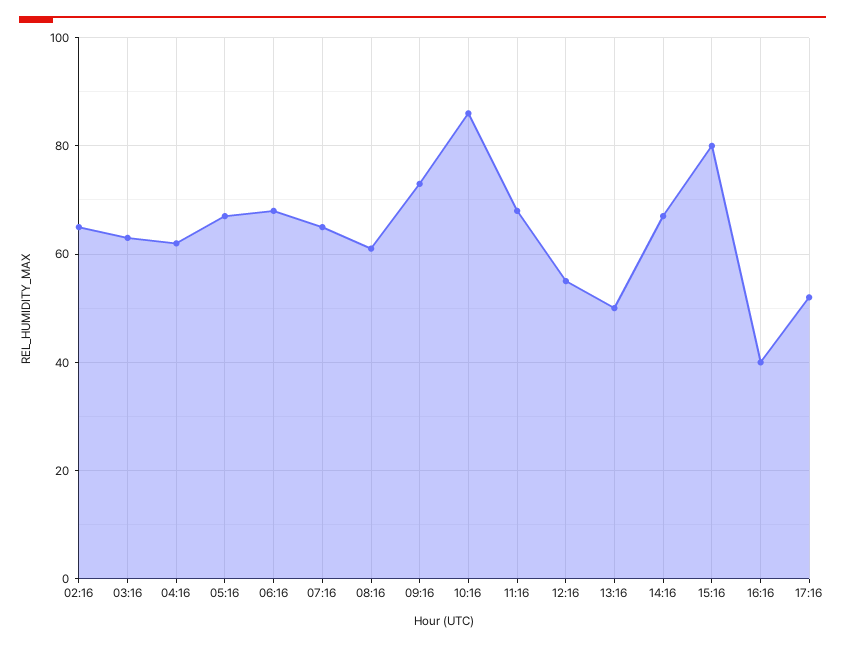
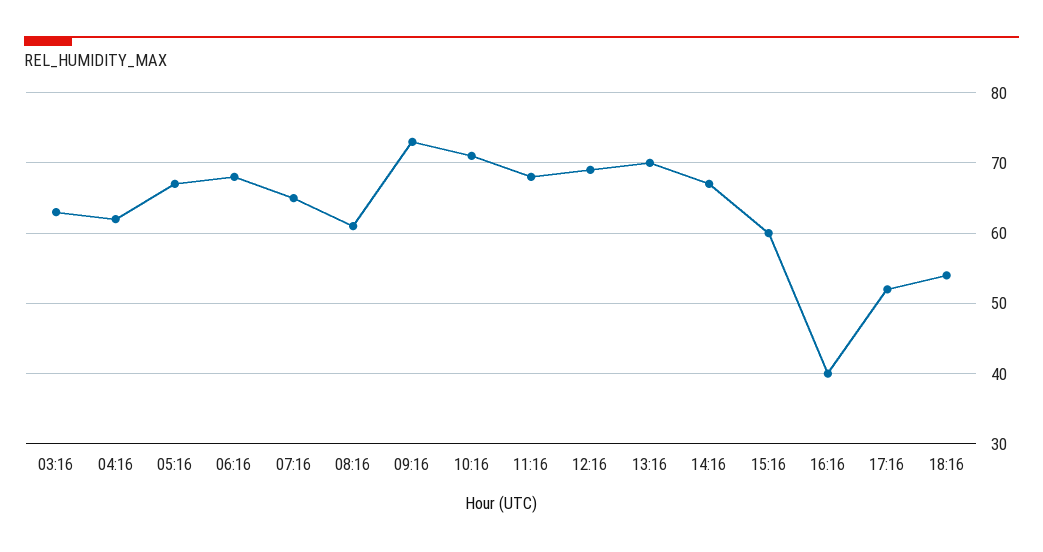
02:16: 65 -> none
10:16: 85 -> 71
12:16: 55 -> 69
13:16: 50 -> 70
15:16: 80 -> 60
18:16: none -> 54

